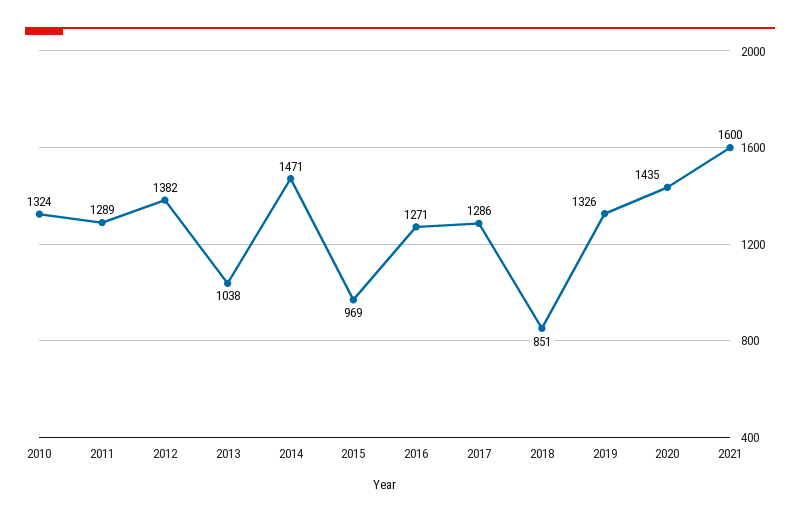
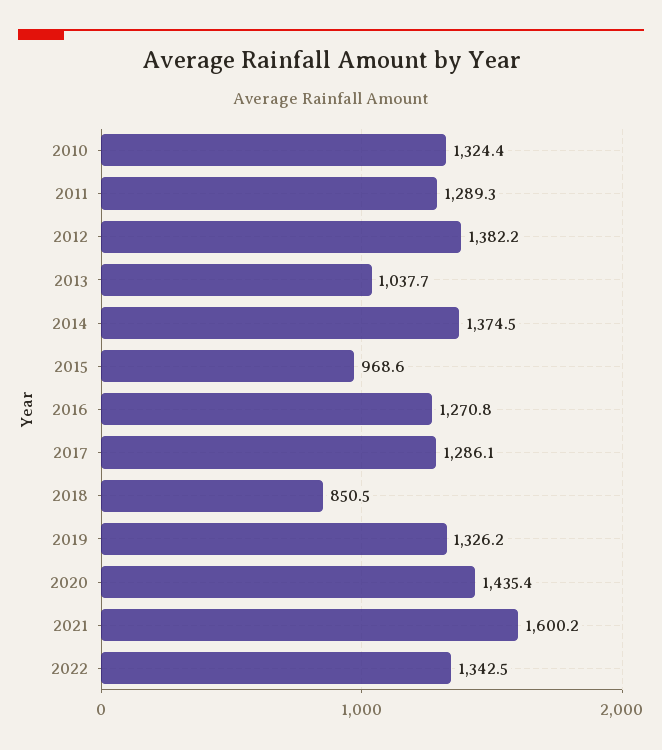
2014: 1471 -> 1374.5
2022: none -> 1342.5

